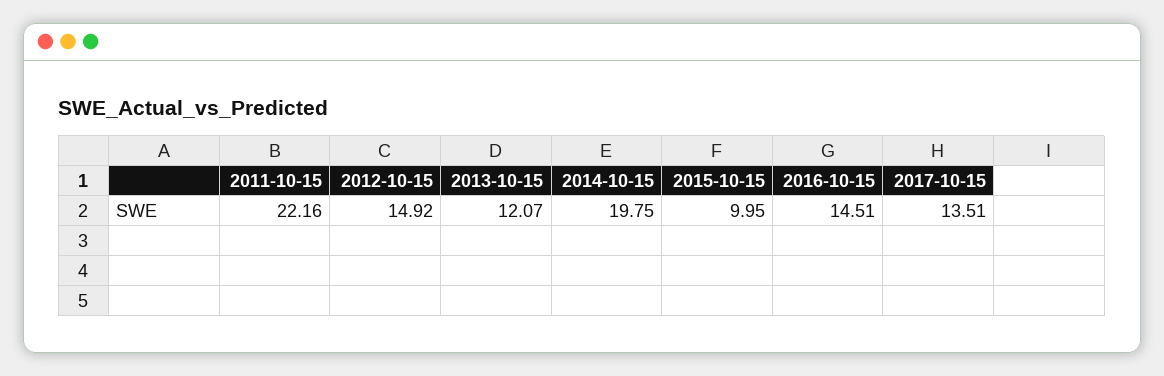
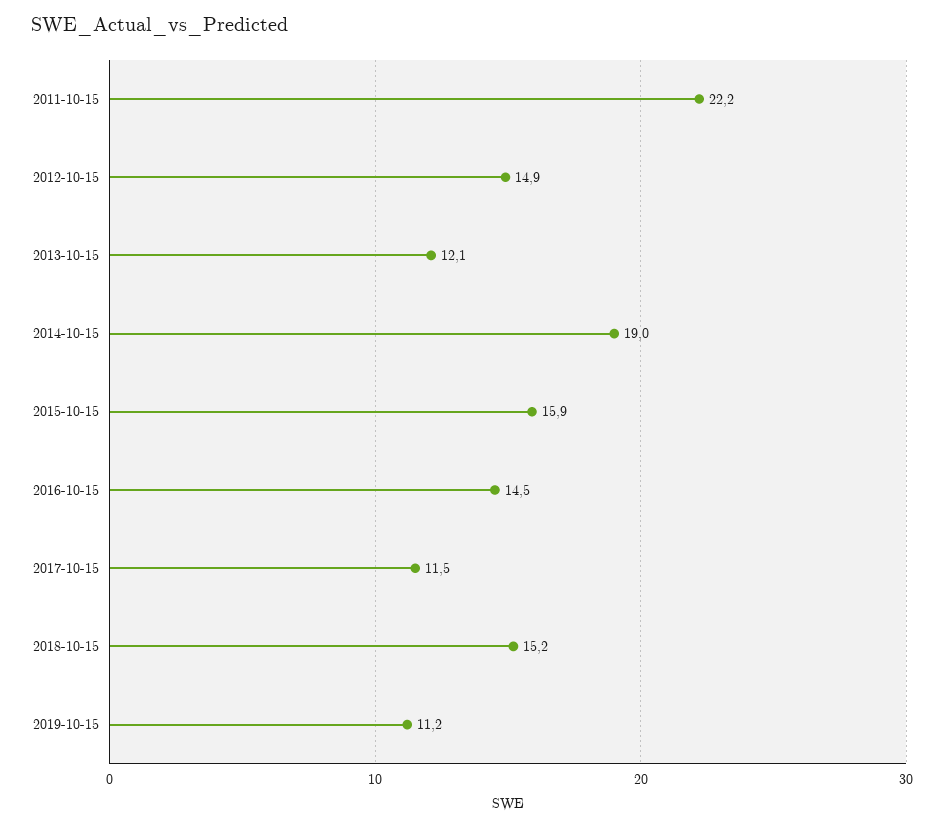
2014-10-15: 19.75 -> 19
2015-10-15: 9.95 -> 15.9
2017-10-15: 13.51 -> 11.5
2018-10-15: none -> 15.2
2019-10-15: none -> 11.2

